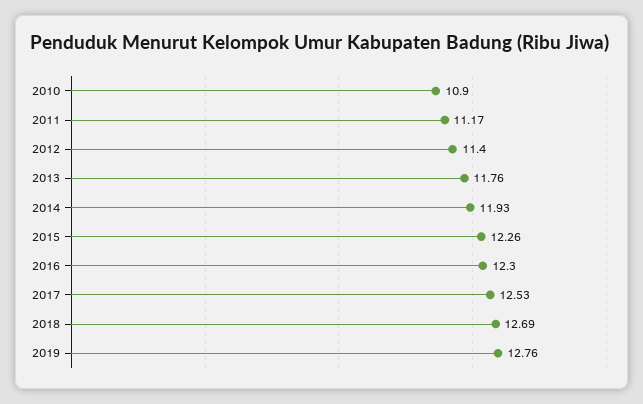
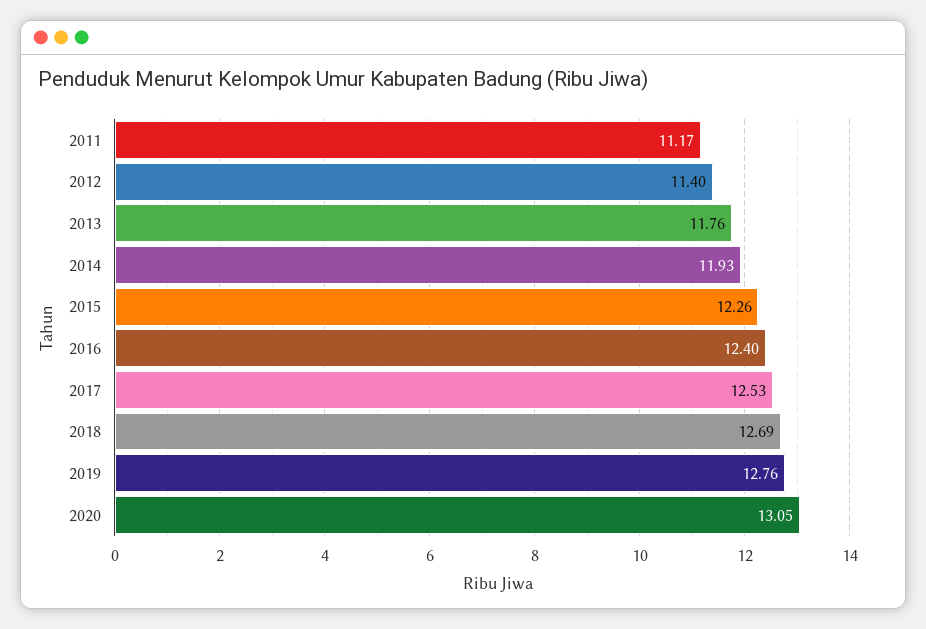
2010: 10.9 -> none
2016: 12.3 -> 12.4
2020: none -> 13.05

